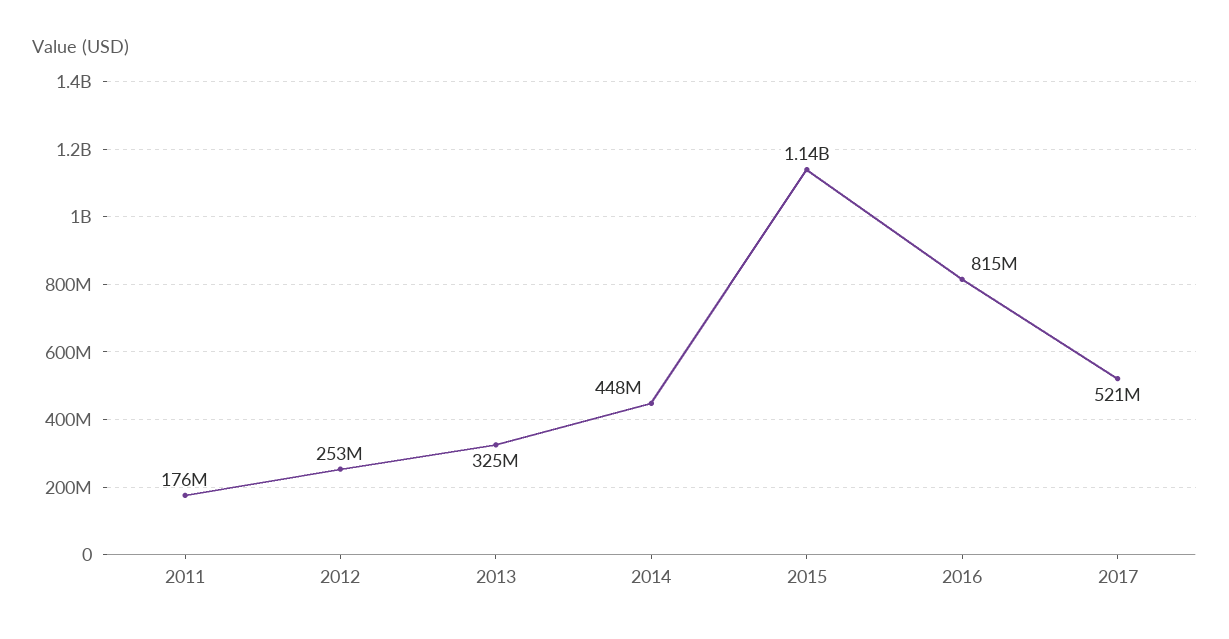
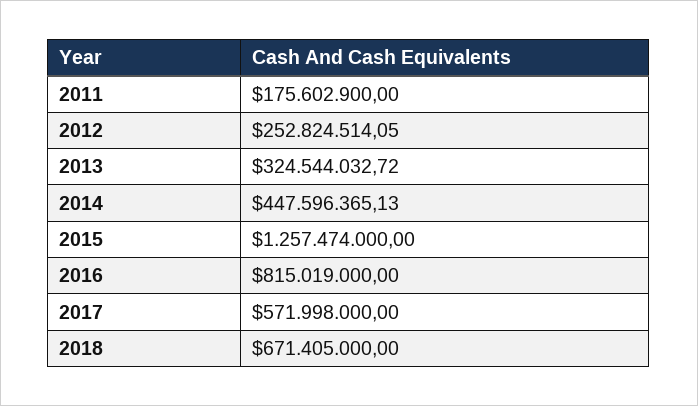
2015: 1140000000 -> 1257474000
2017: 521000000 -> 571998000
2018: none -> 671405000

